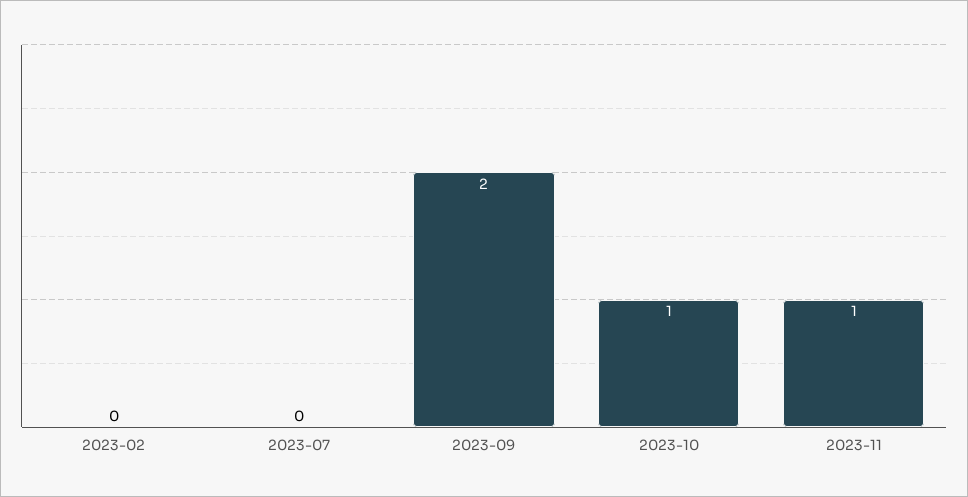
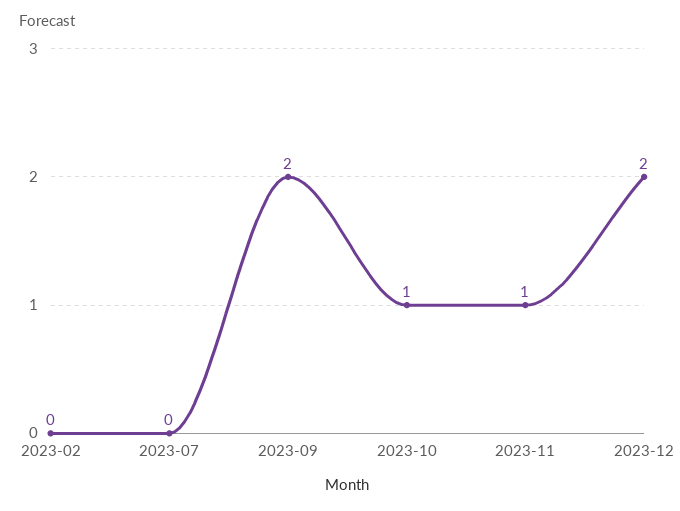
2023-12: none -> 2

